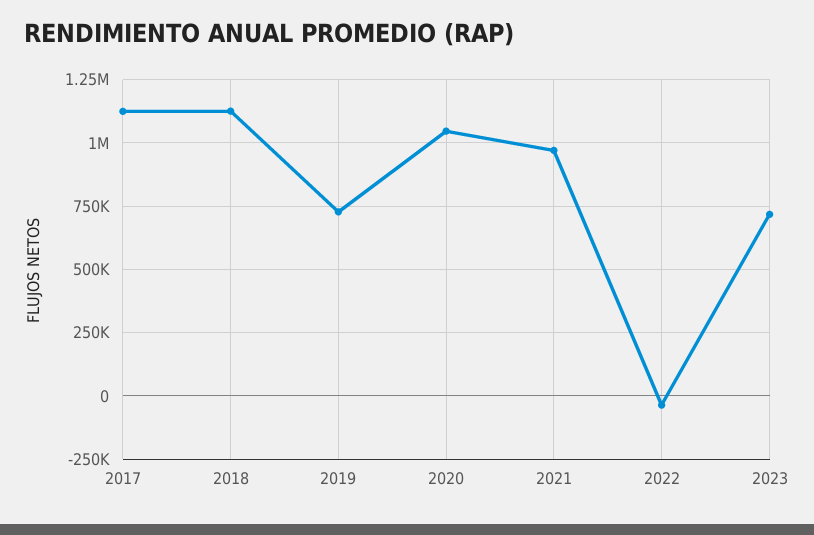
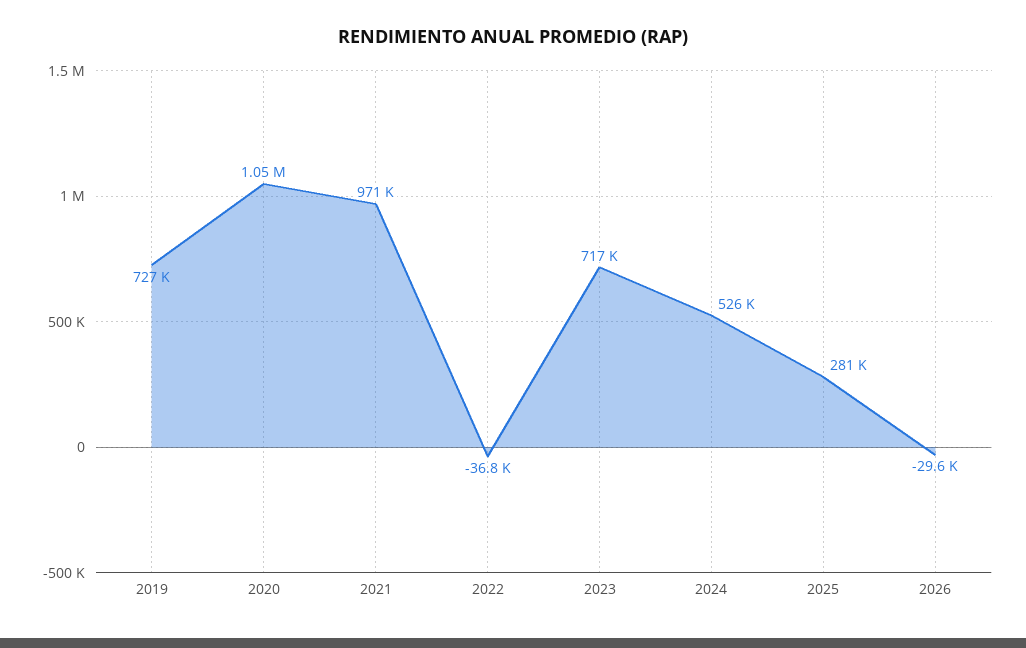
2017: 1125000 -> none
2018: 1125000 -> none
2024: none -> 526000
2025: none -> 281000
2026: none -> -29600

